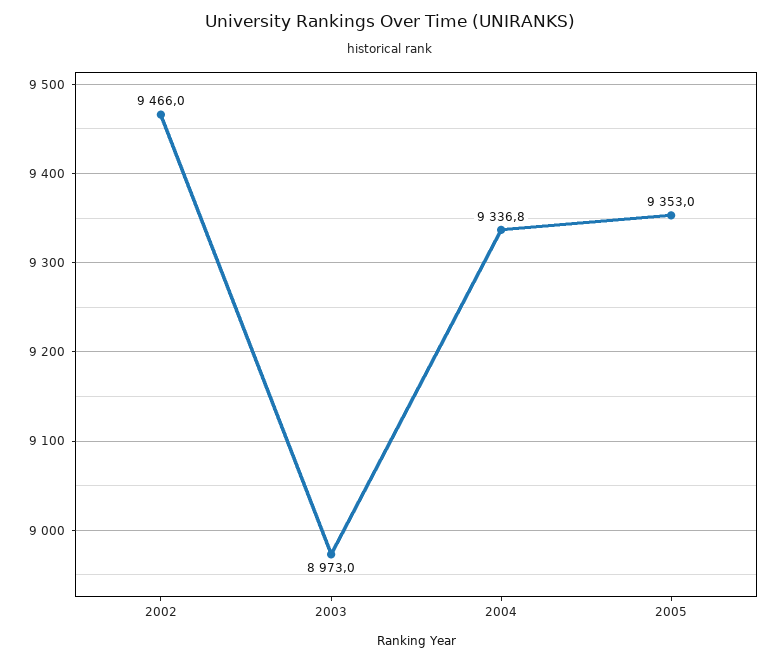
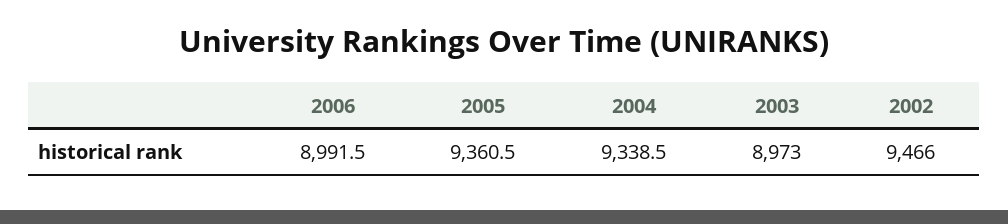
2004: 9336.8 -> 9338.5
2005: 9353 -> 9360.5
2006: none -> 8991.5

